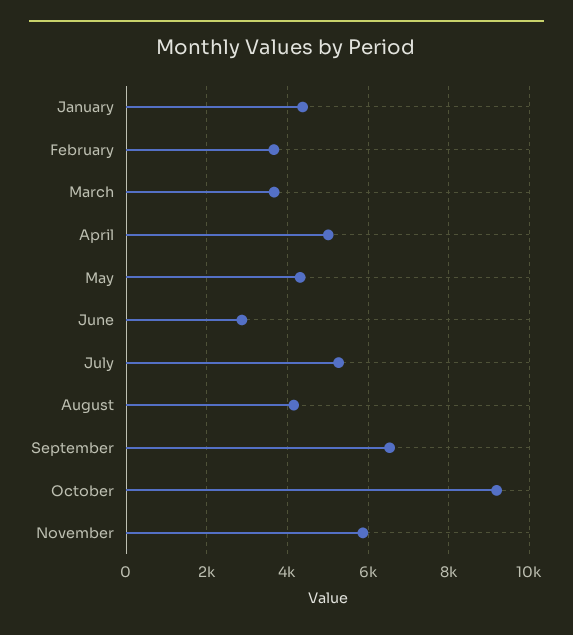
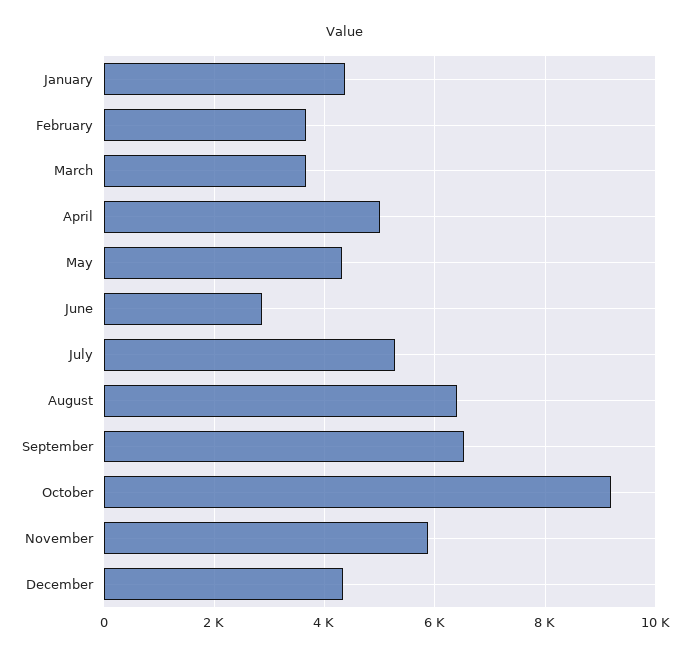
August: 4200 -> 6400
December: none -> 4400

